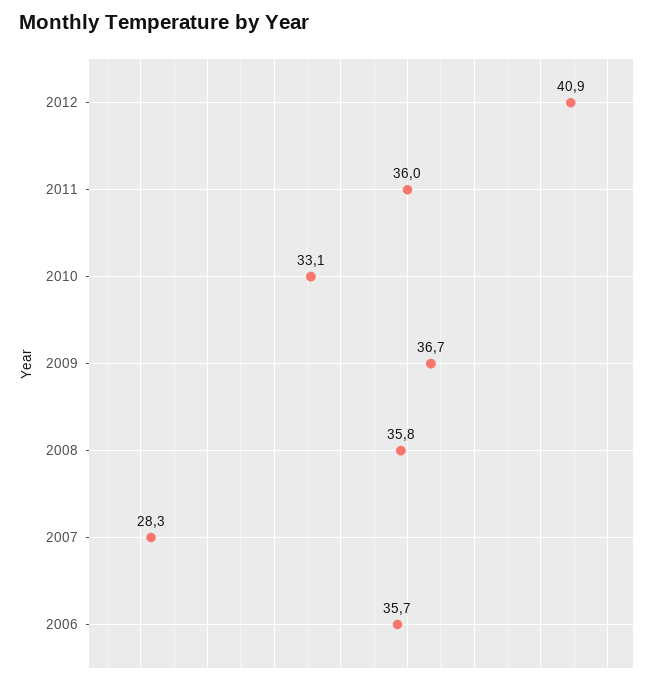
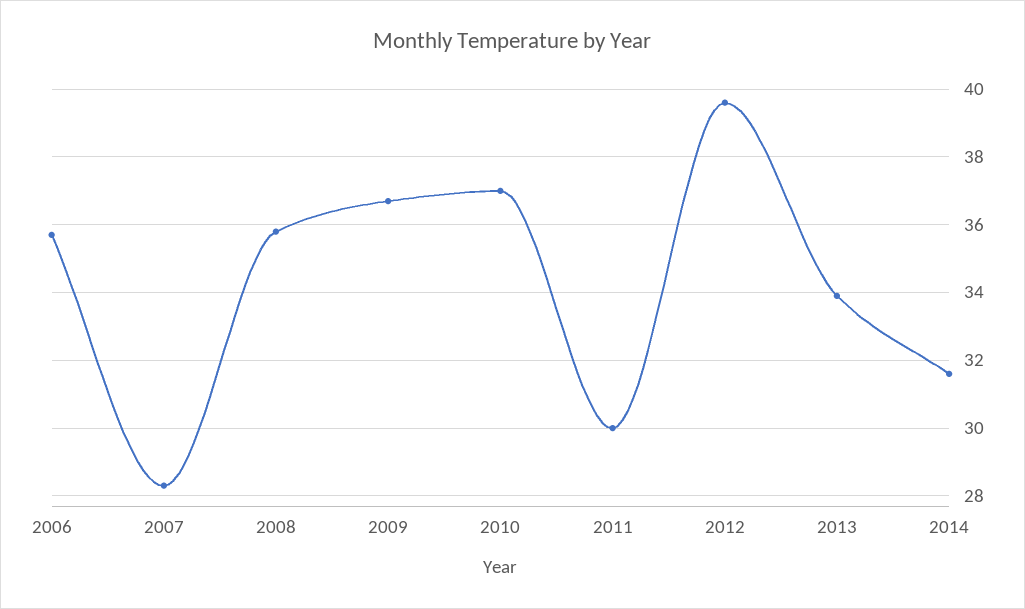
2012: 40.9 -> 39.5
2011: 36 -> 30
2010: 33.1 -> 37
2013: none -> 34
2014: none -> 31.5

